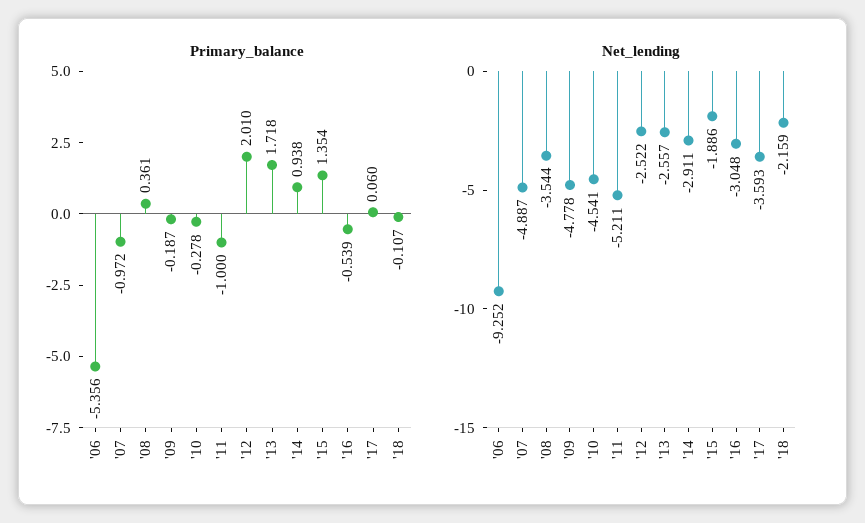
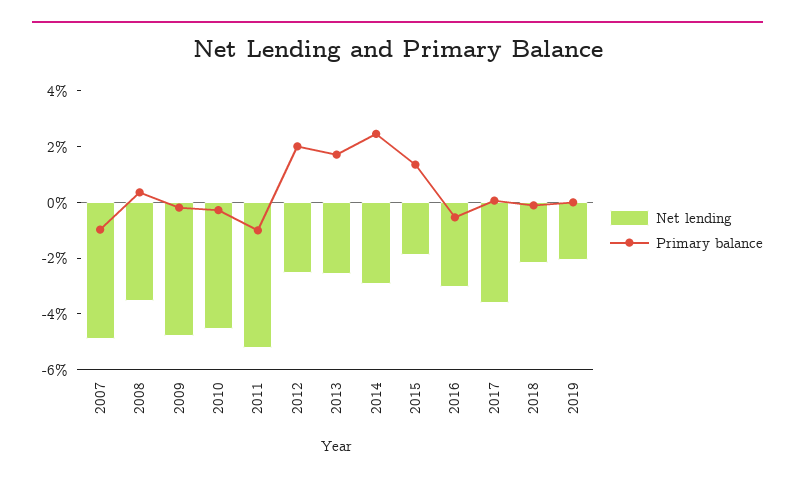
Primary_balance, '06: -5.356 -> none
Primary_balance, '14: 0.938 -> 2.5
Net_lending, '06: -9.252 -> none
Net_lending, 2019: none -> -2
Primary_balance, 2019: none -> 0

